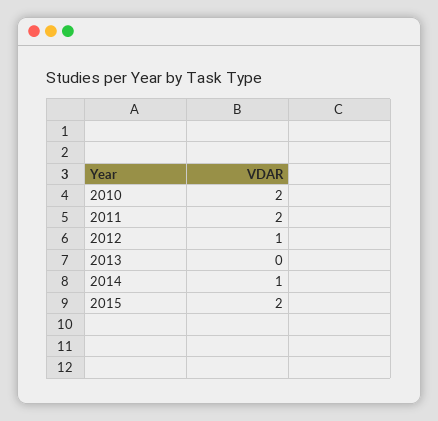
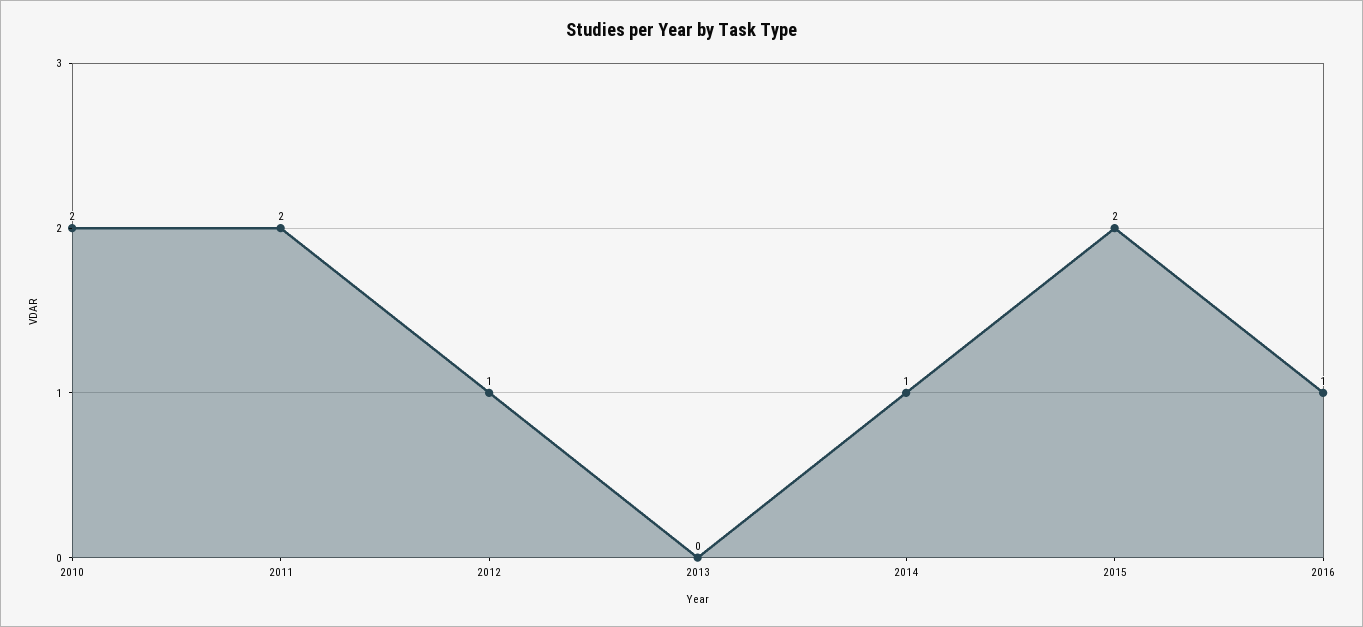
2016: none -> 1

